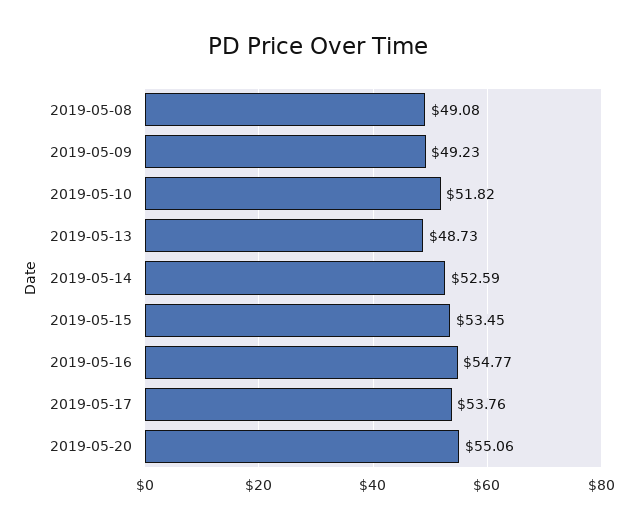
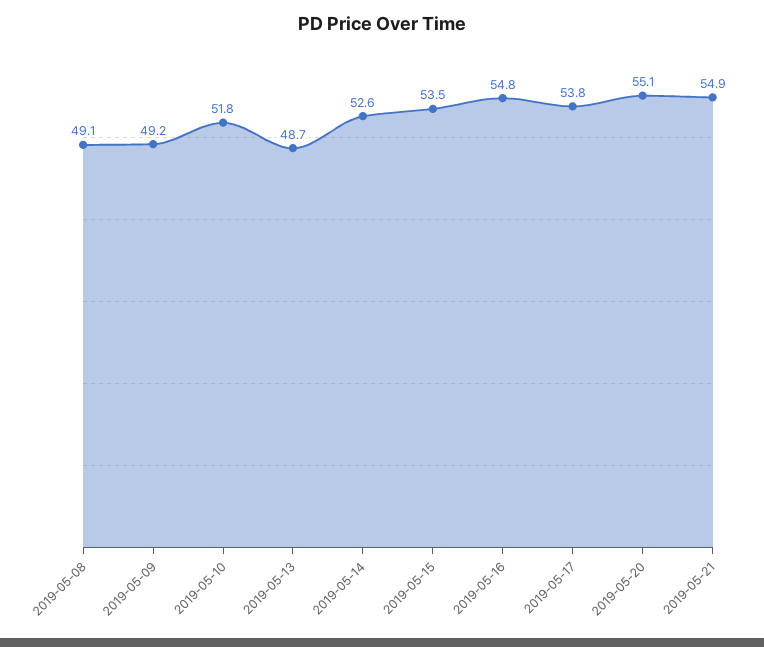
2019-05-21: none -> 54.9

